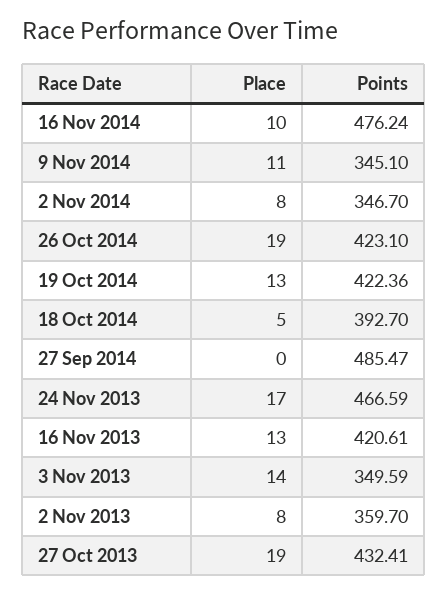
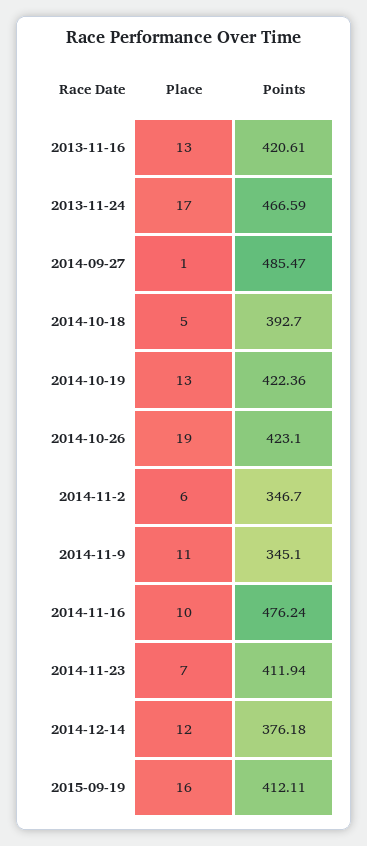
Place, 2 Nov 2014: 8 -> 6
Place, 27 Sep 2014: 0 -> 1
Place, 3 Nov 2013: 14 -> none
Points, 3 Nov 2013: 349.59 -> none
Place, 2 Nov 2013: 8 -> none
Points, 2 Nov 2013: 359.7 -> none
Place, 27 Oct 2013: 19 -> none
Points, 27 Oct 2013: 432.41 -> none
Place, 2014-11-23: none -> 7
Points, 2014-11-23: none -> 411.94
Place, 2014-12-14: none -> 12
Points, 2014-12-14: none -> 376.18
Place, 2015-09-19: none -> 16
Points, 2015-09-19: none -> 412.11

